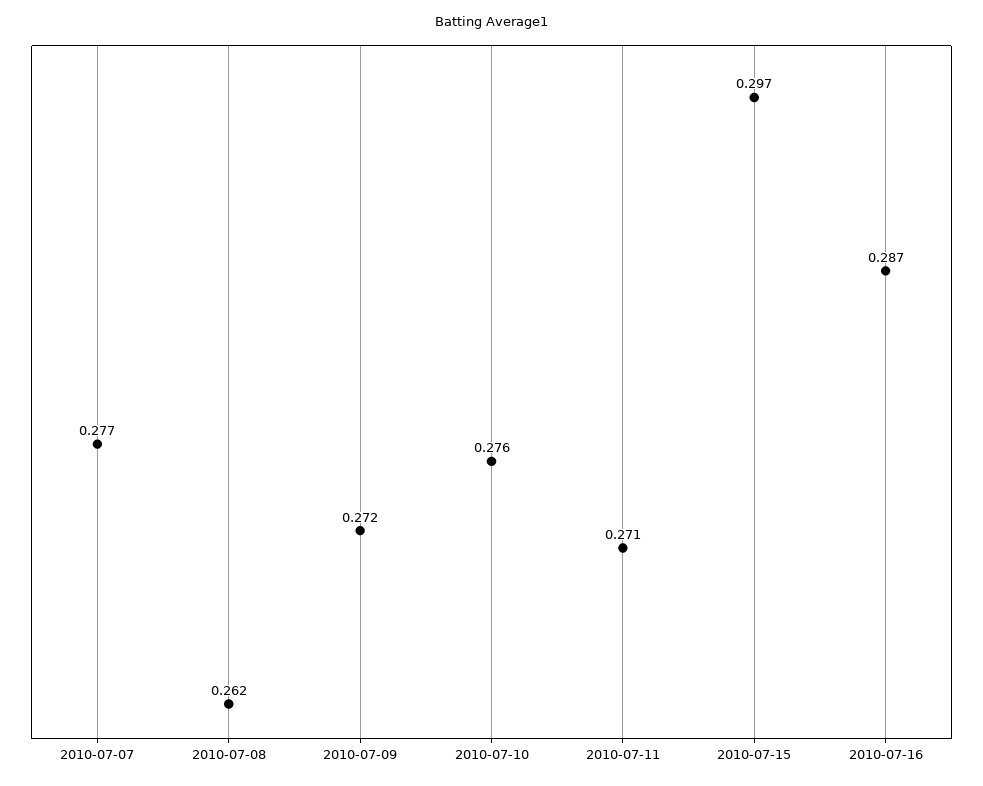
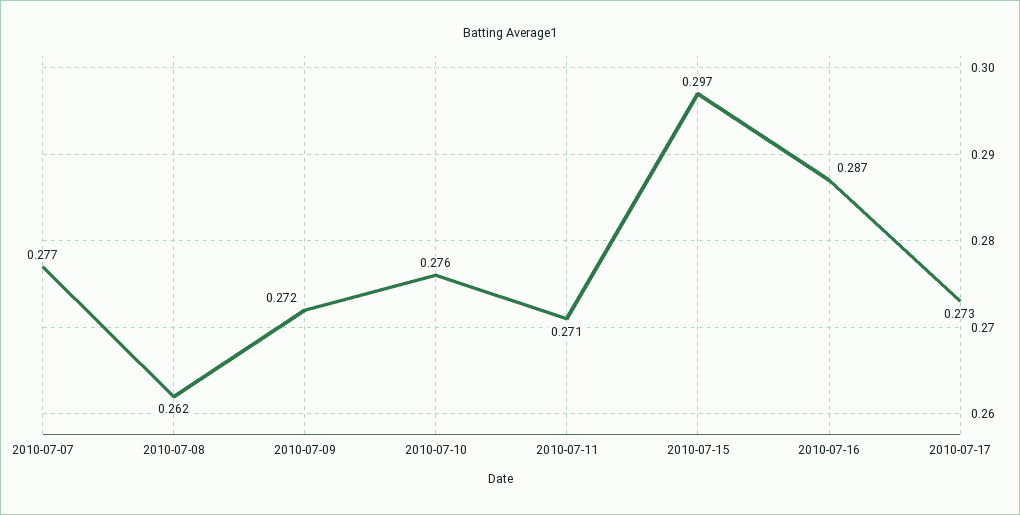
2010-07-17: none -> 0.273

